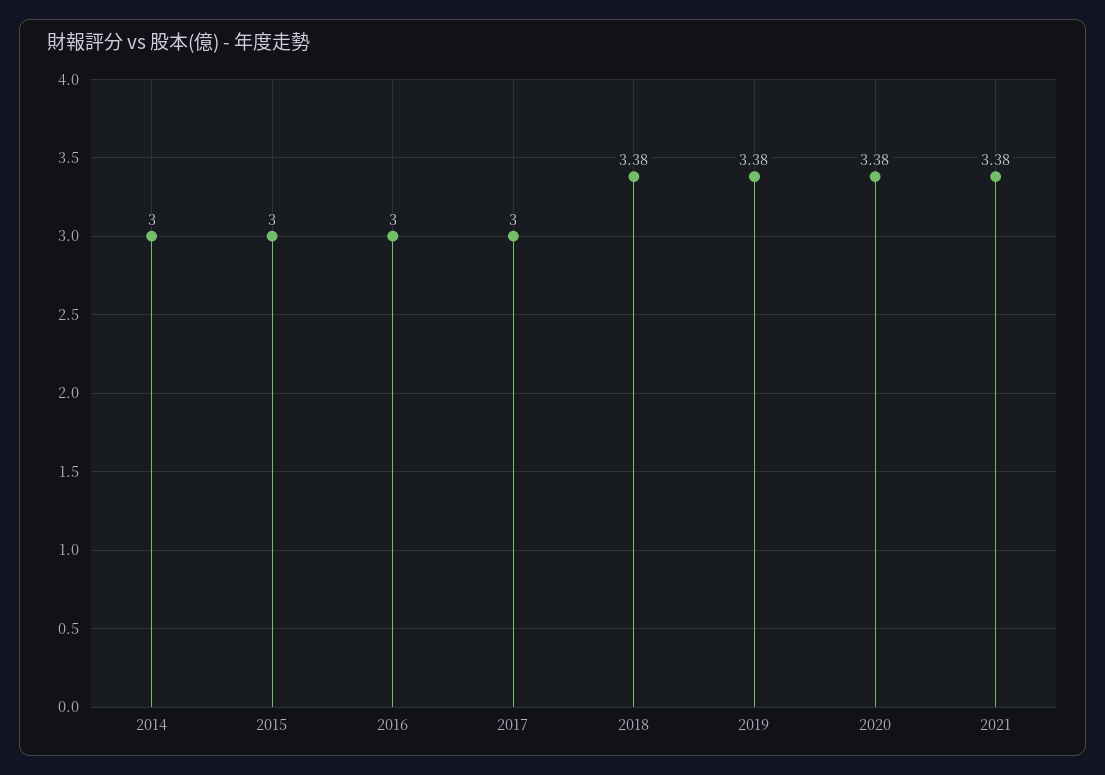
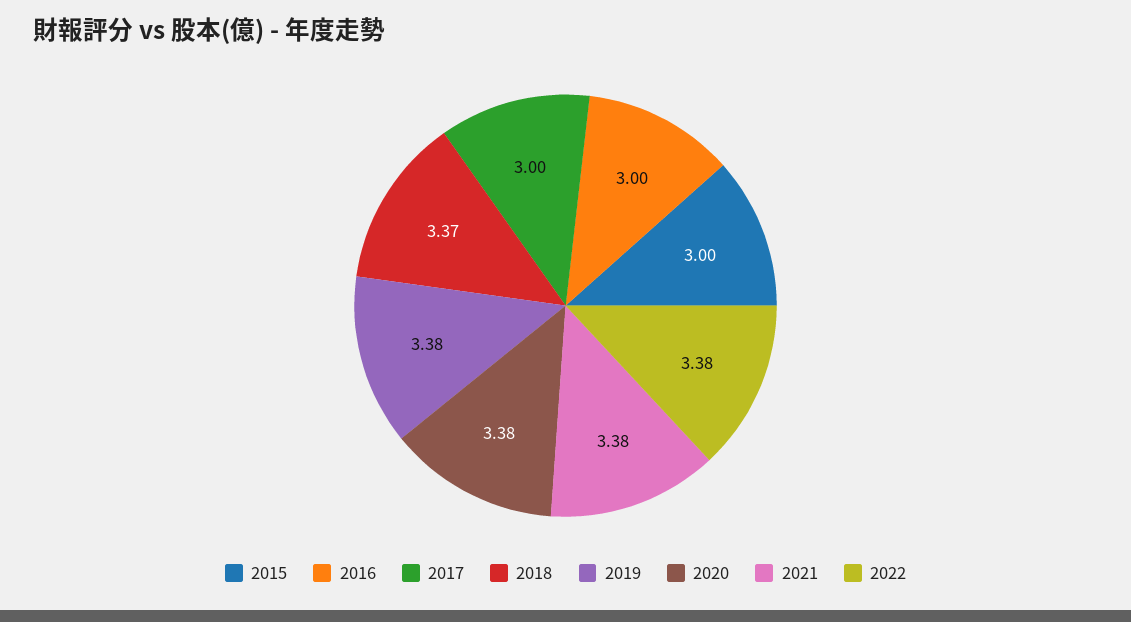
2014: 3 -> none
2018: 3.38 -> 3.37
2022: none -> 3.38

